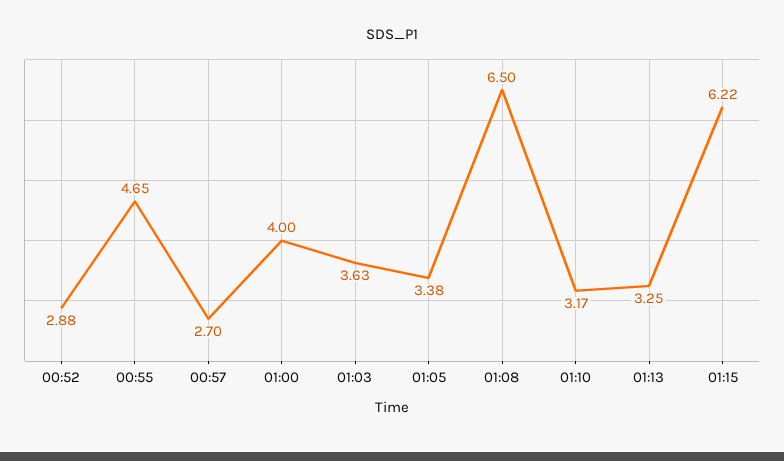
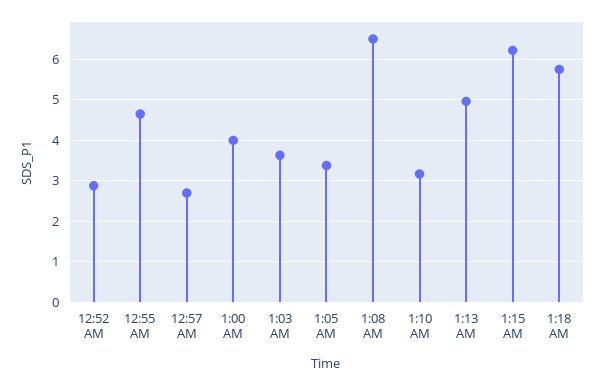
01:13: 3.25 -> 5
1:18 AM: none -> 5.8

